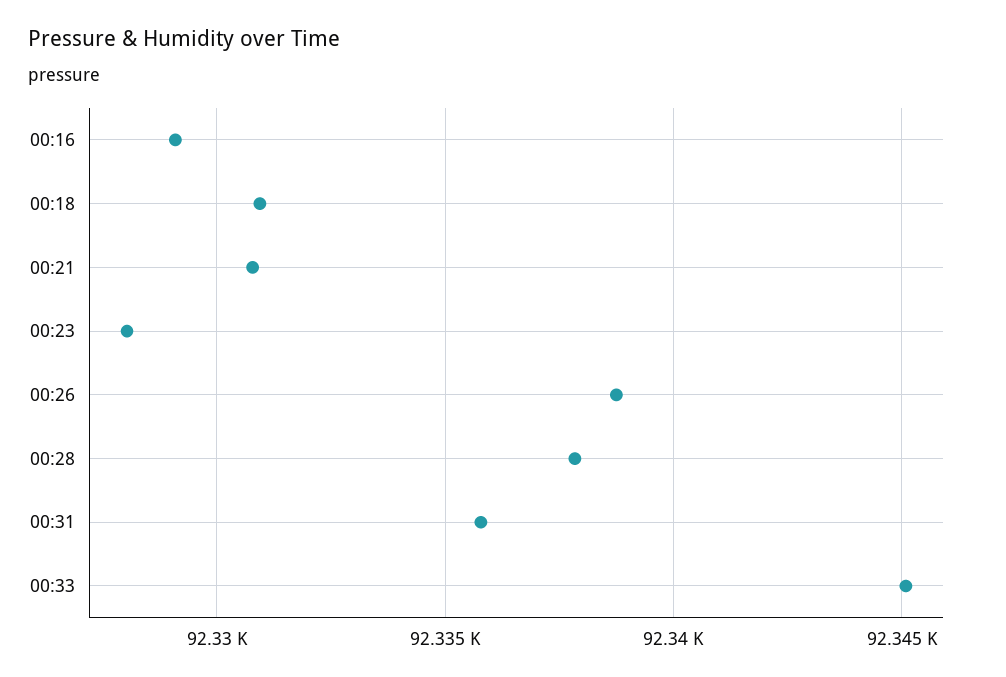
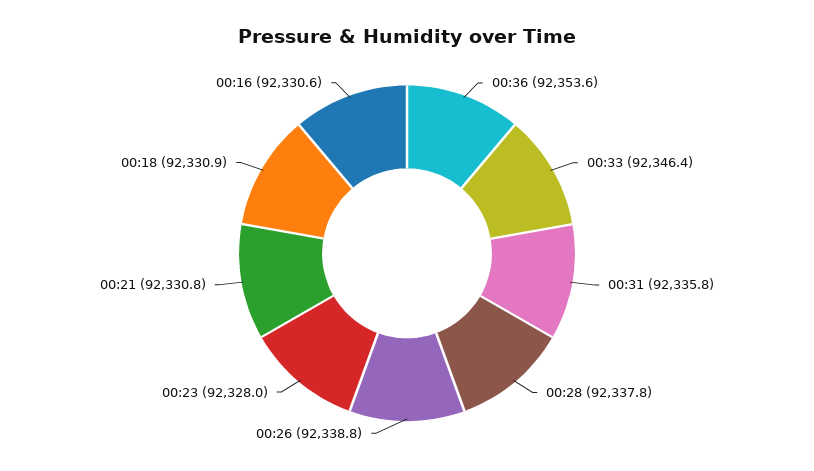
00:16: 92329 -> 92330.6
00:33: 92345 -> 92346.4
00:36: none -> 92353.6

